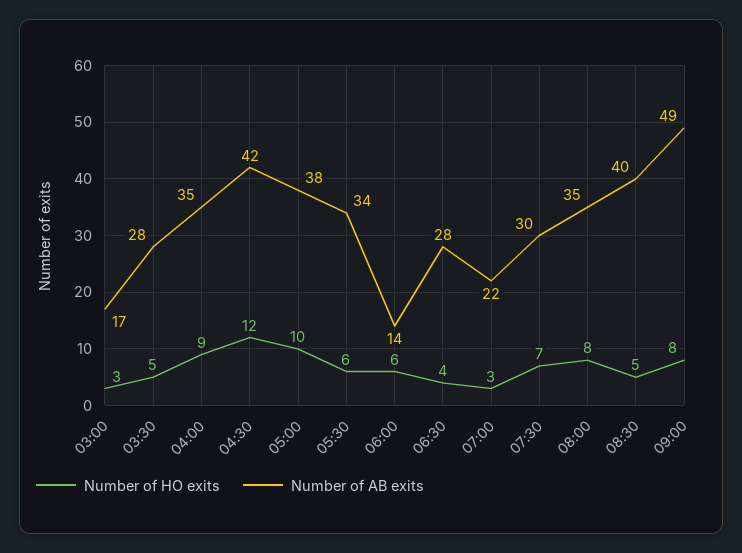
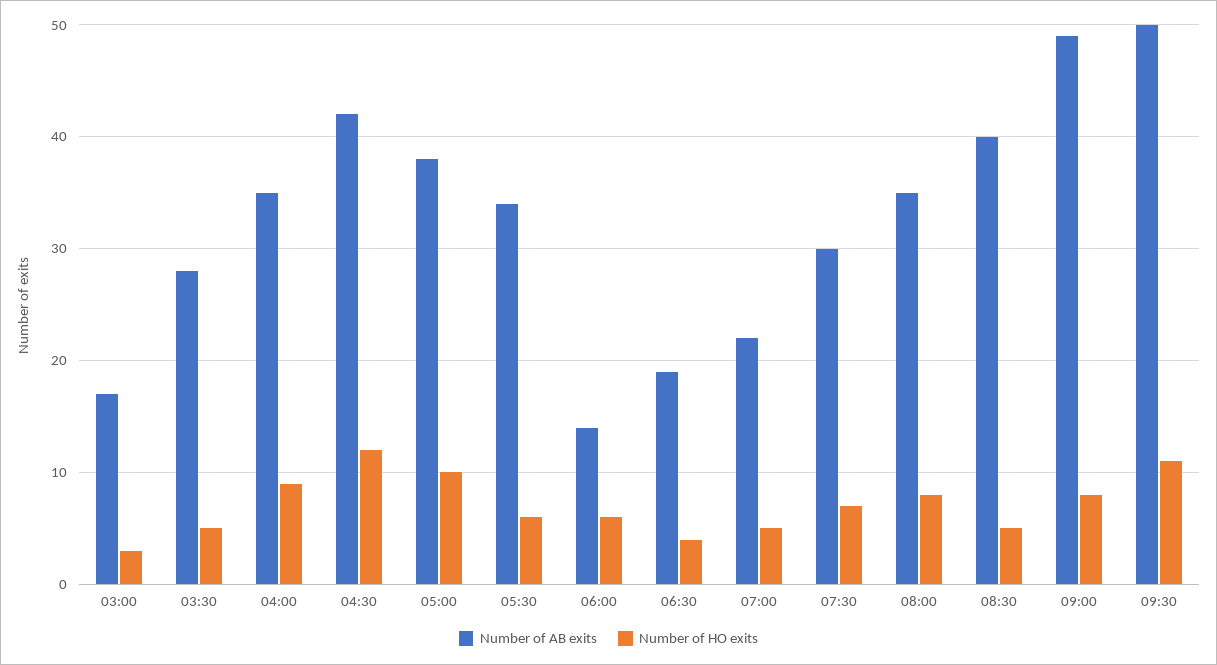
Number of AB exits, 06:30: 28 -> 19
Number of HO exits, 07:00: 3 -> 5
Number of AB exits, 09:30: none -> 50
Number of HO exits, 09:30: none -> 11

